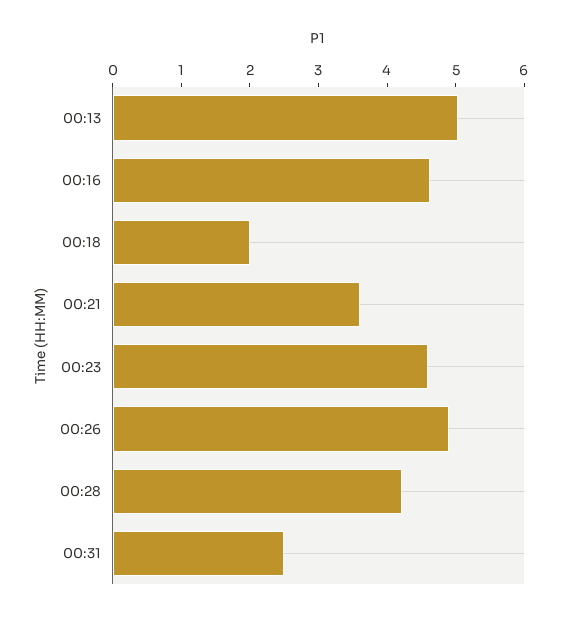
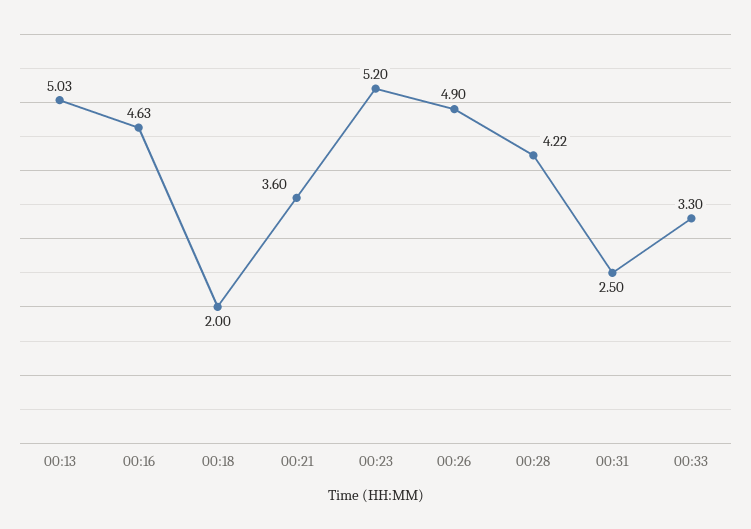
00:23: 4.6 -> 5.2
00:33: none -> 3.3

